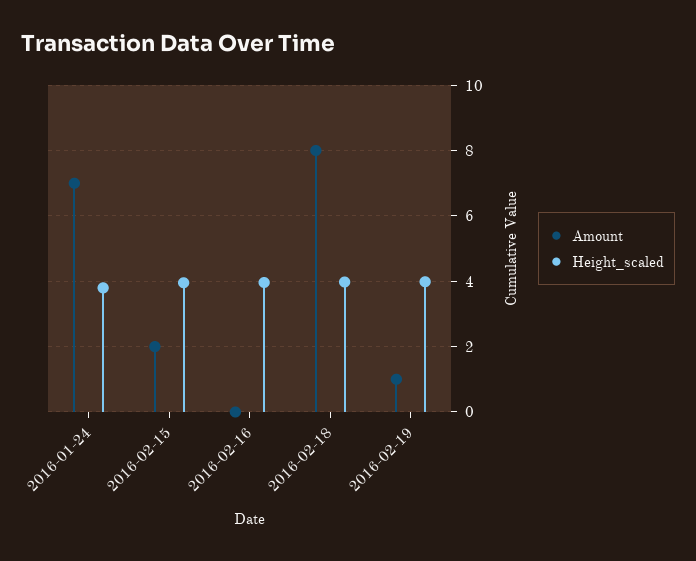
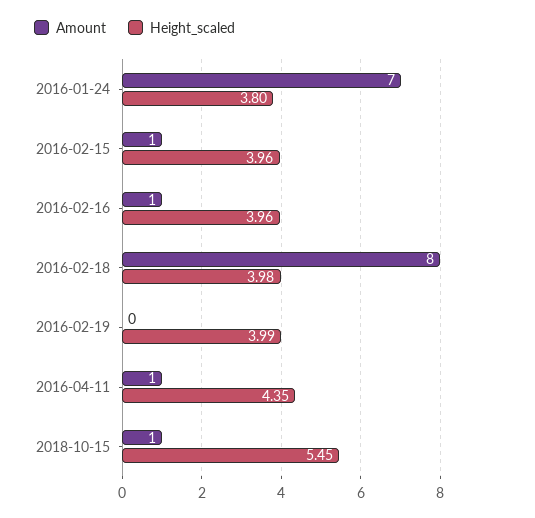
Amount, 2016-02-15: 2 -> 1
Amount, 2016-02-16: 0 -> 1
Amount, 2016-02-19: 1 -> 0
Amount, 2016-04-11: none -> 1
Height_scaled, 2016-04-11: none -> 4.35
Amount, 2018-10-15: none -> 1
Height_scaled, 2018-10-15: none -> 5.45

